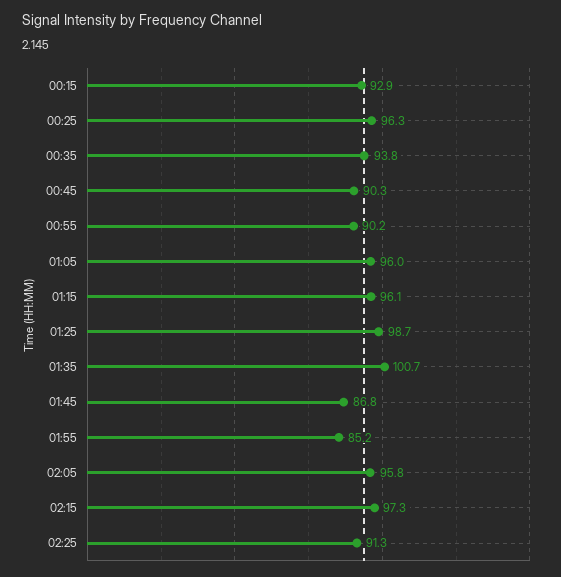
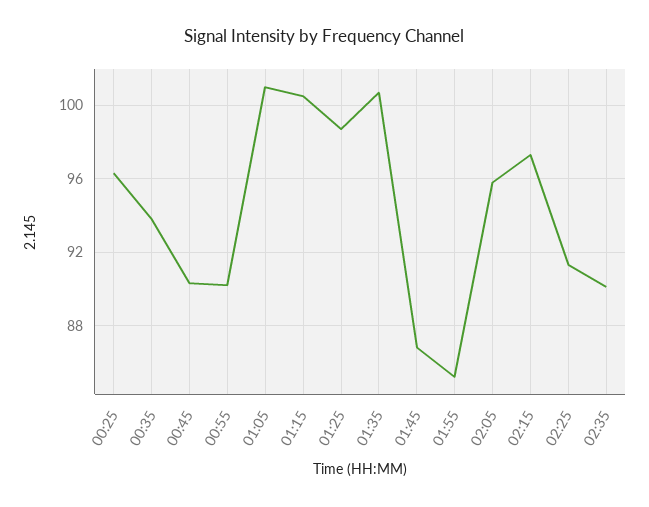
00:15: 92.9 -> none
01:05: 96 -> 101
01:15: 96.1 -> 100.5
02:35: none -> 90

